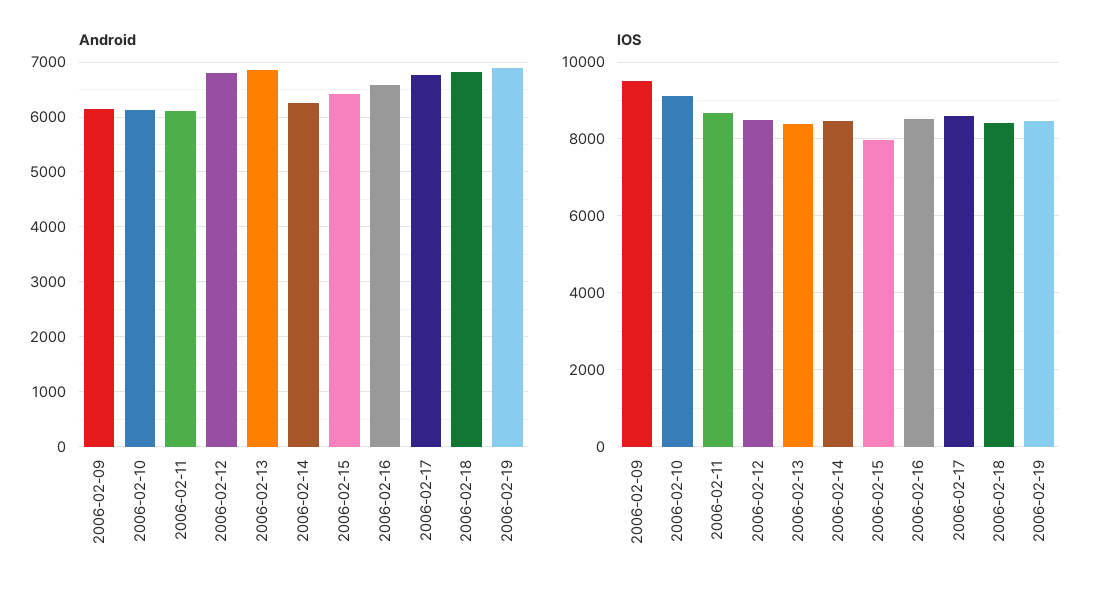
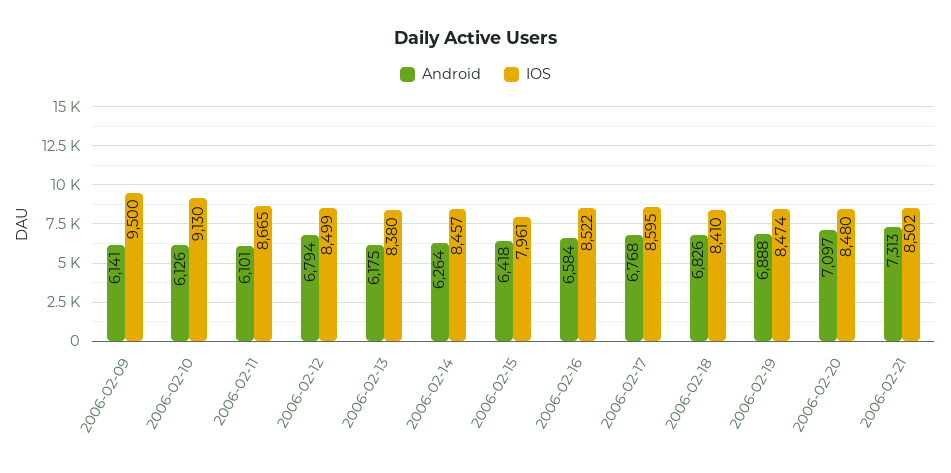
Android, 2006-02-13: 6800 -> 6175
Android, 2006-02-20: none -> 7097
IOS, 2006-02-20: none -> 8480
Android, 2006-02-21: none -> 7313
IOS, 2006-02-21: none -> 8502

